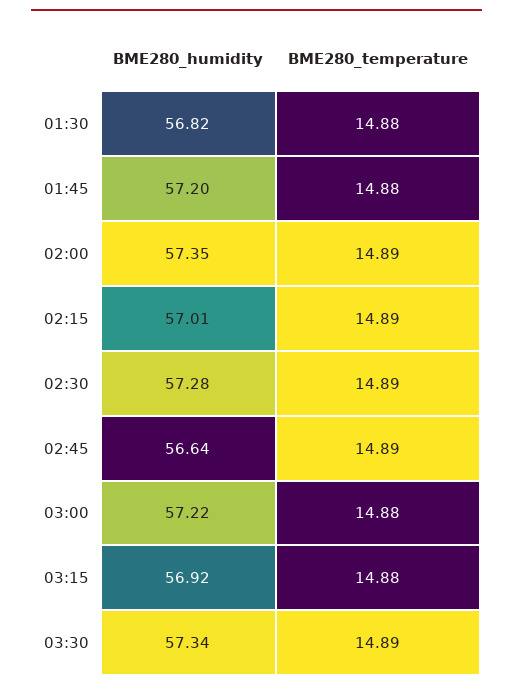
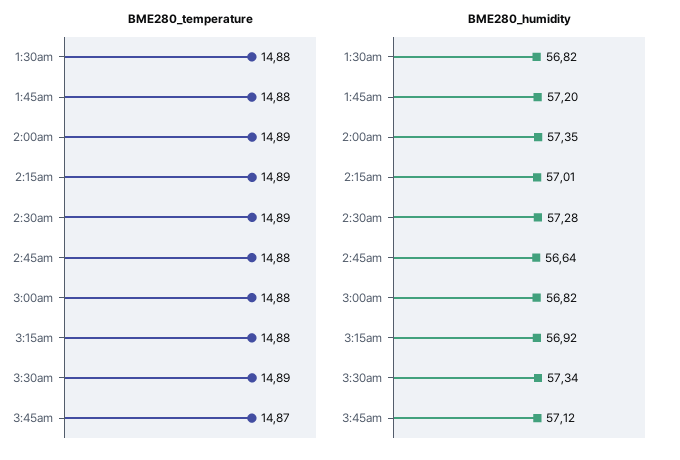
BME280_temperature, 02:45: 14.89 -> 14.88
BME280_humidity, 03:00: 57.22 -> 56.82
BME280_temperature, 3:45am: none -> 14.87
BME280_humidity, 3:45am: none -> 57.12

